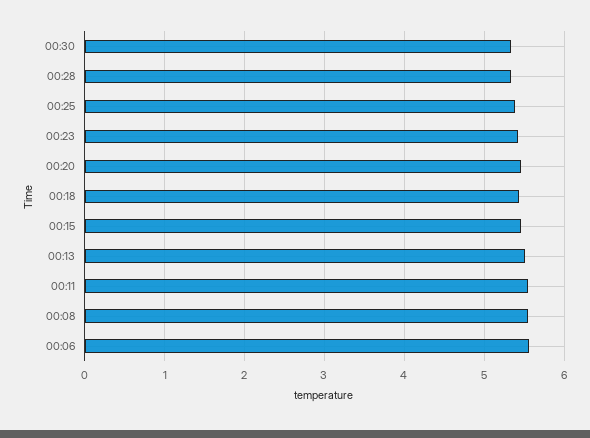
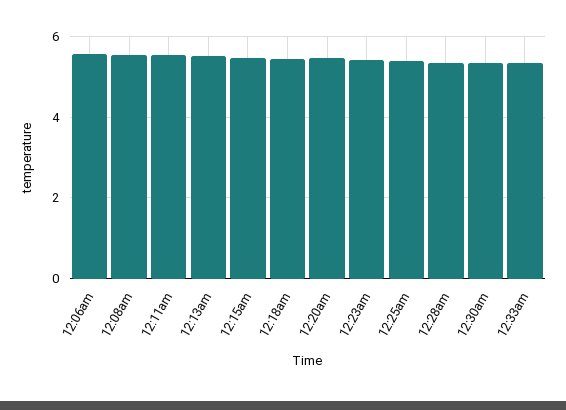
12:33am: none -> 5.4

